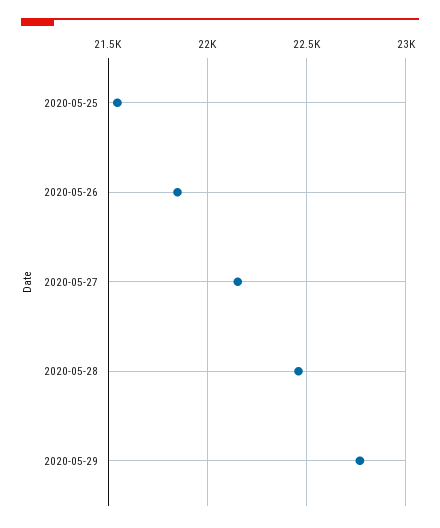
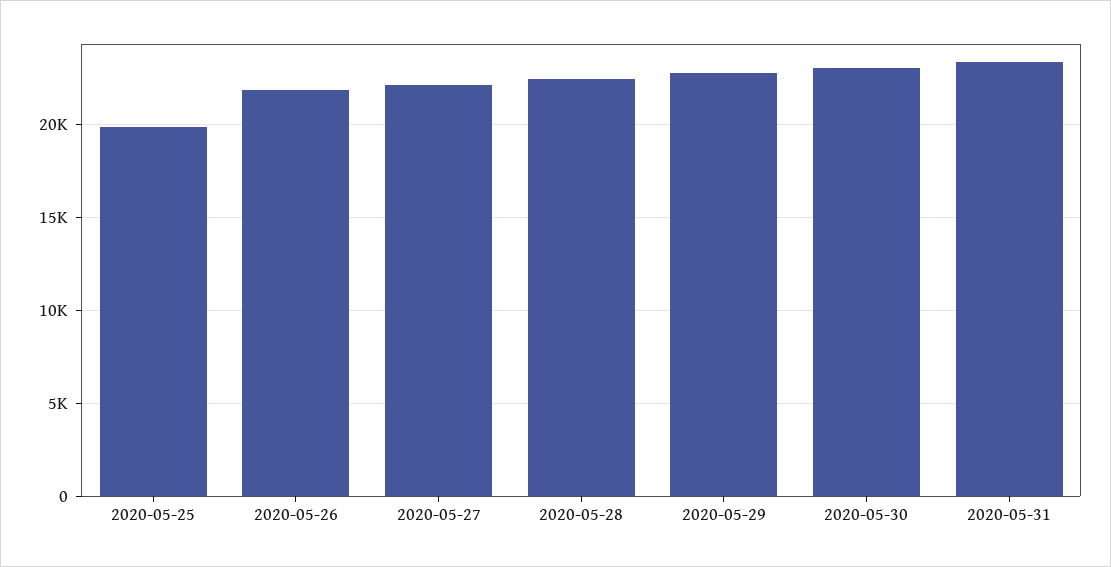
2020-05-25: 21550 -> 20000
2020-05-30: none -> 23000
2020-05-31: none -> 23500

